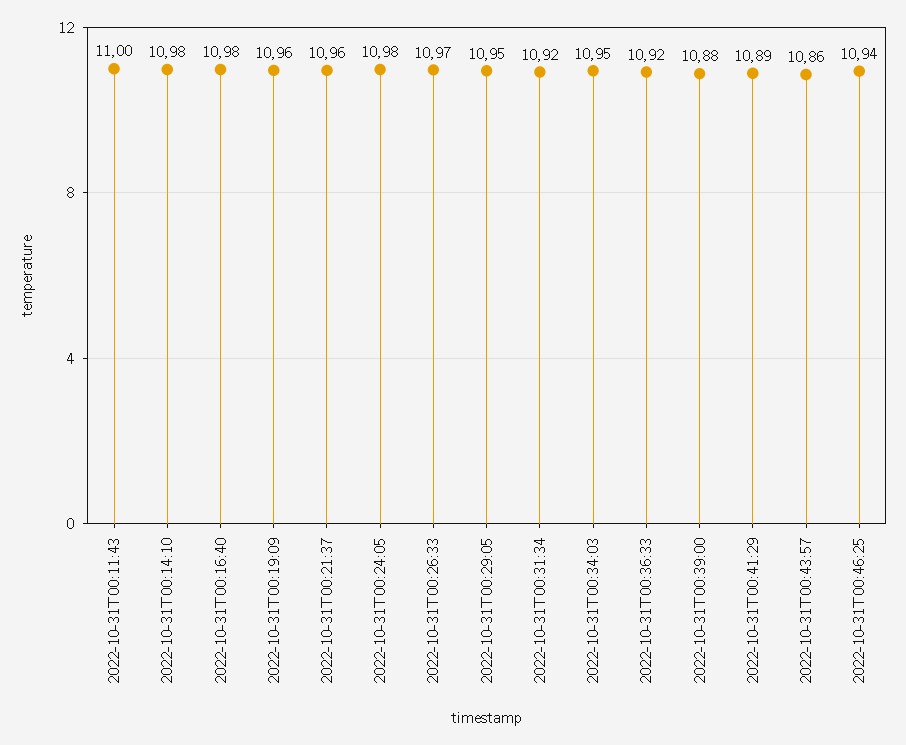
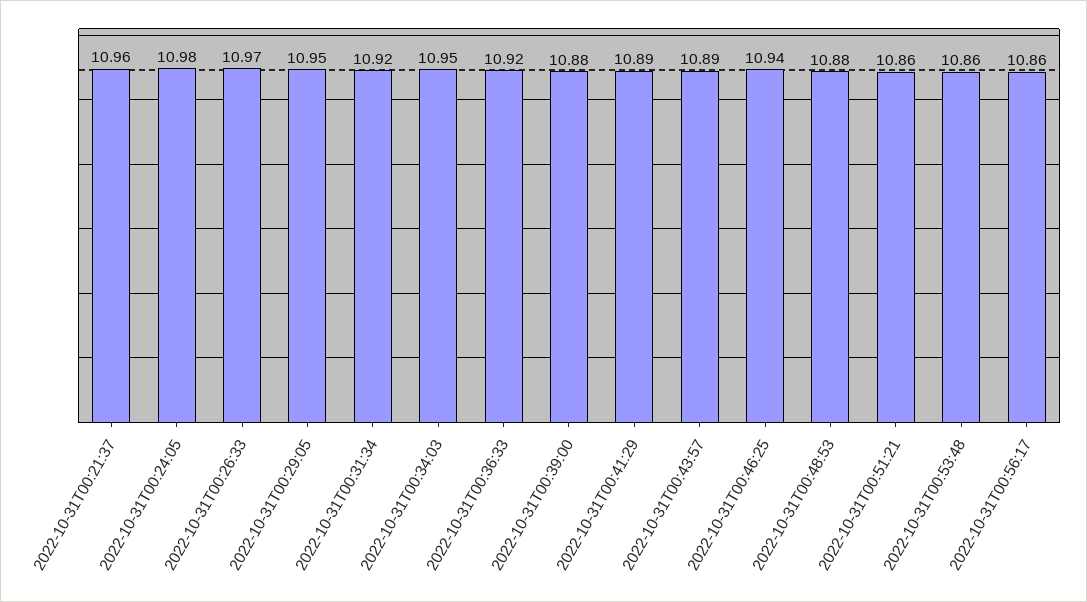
2022-10-31T00:11:43: 11 -> none
2022-10-31T00:14:10: 10.98 -> none
2022-10-31T00:16:40: 10.98 -> none
2022-10-31T00:19:09: 10.96 -> none
2022-10-31T00:43:57: 10.86 -> 10.89
2022-10-31T00:48:53: none -> 10.88
2022-10-31T00:51:21: none -> 10.86
2022-10-31T00:53:48: none -> 10.86
2022-10-31T00:56:17: none -> 10.86

